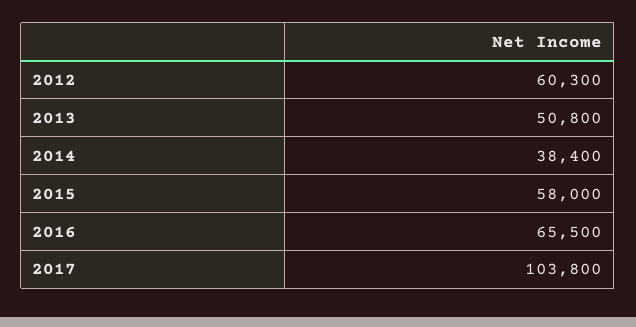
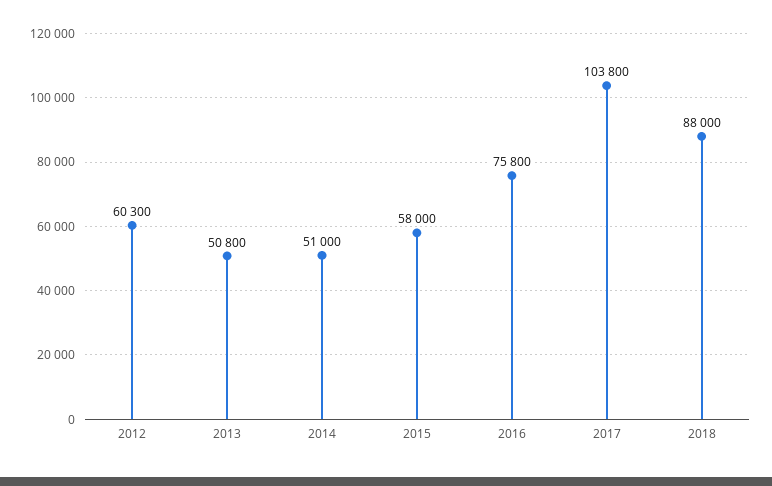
2014: 38400 -> 51000
2016: 65500 -> 75800
2018: none -> 88000

